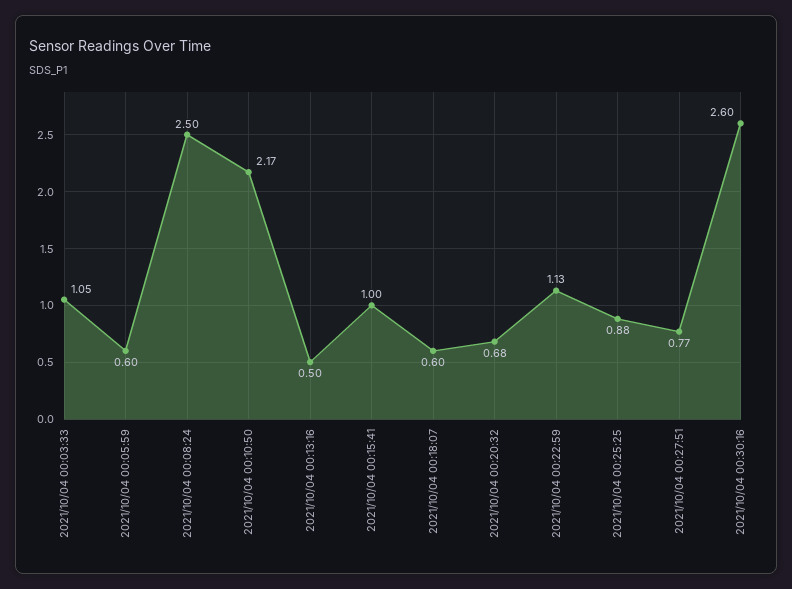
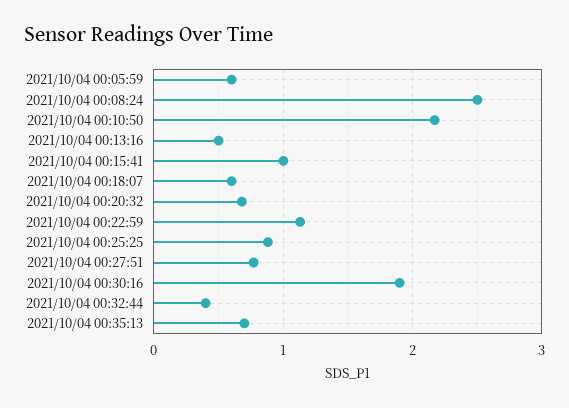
2021/10/04 00:03:33: 1.05 -> none
2021/10/04 00:30:16: 2.6 -> 1.9
2021/10/04 00:32:44: none -> 0.4
2021/10/04 00:35:13: none -> 0.7

